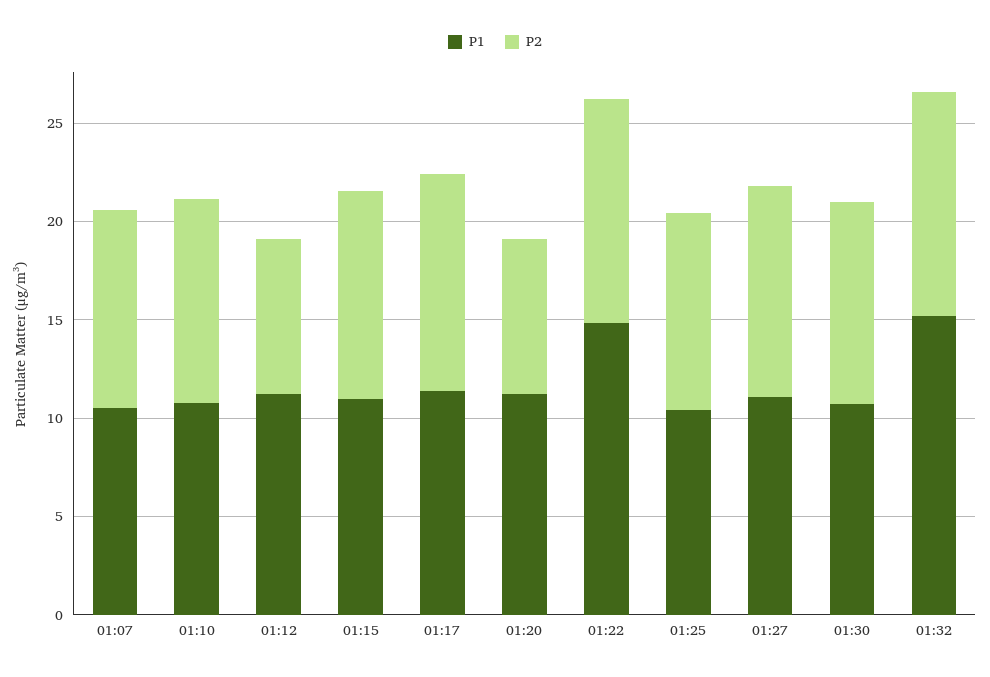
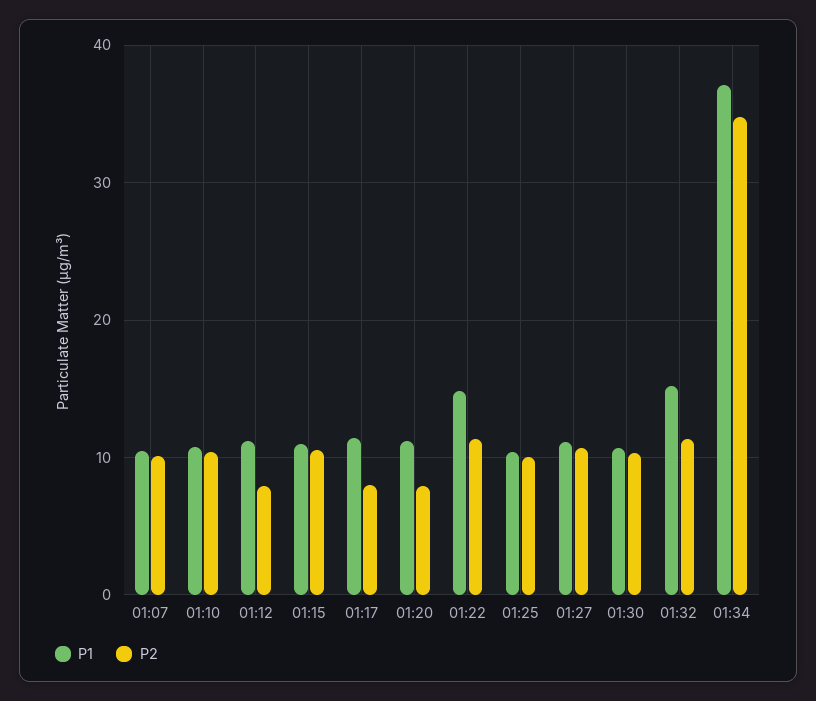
P2, 01:17: 11 -> 8
P1, 01:34: none -> 37
P2, 01:34: none -> 35

